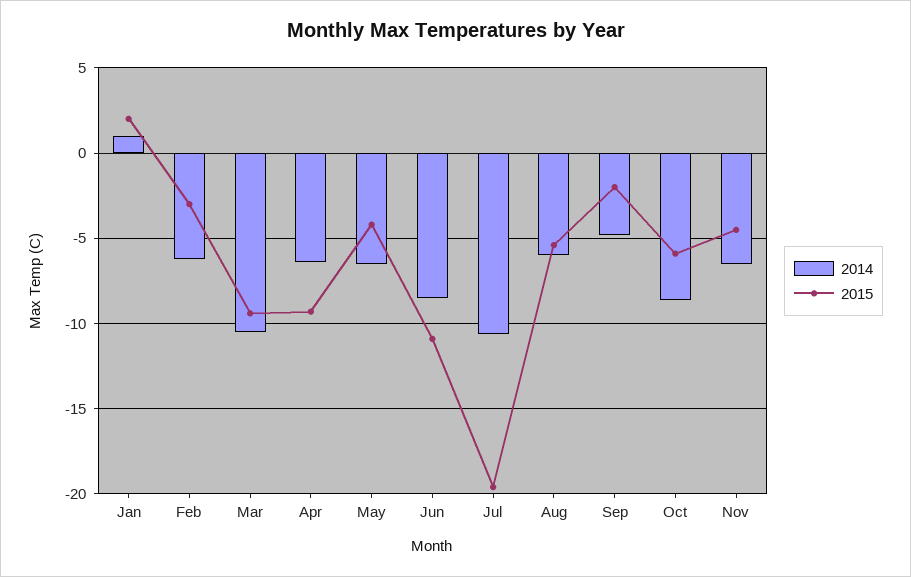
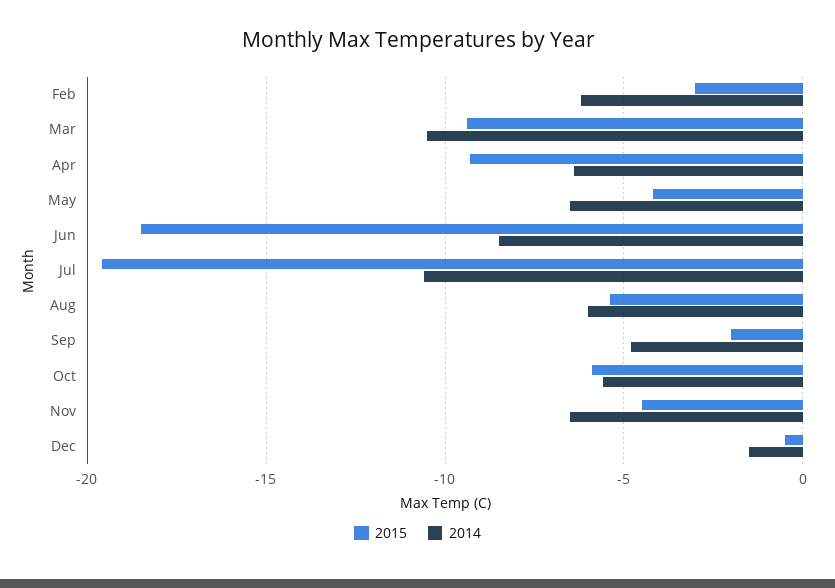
2014, Jan: 1 -> none
2015, Jan: 2 -> none
2015, Jun: -11 -> -18.5
2014, Oct: -8.5 -> -5.5
2015, Dec: none -> -0.5
2014, Dec: none -> -1.5

